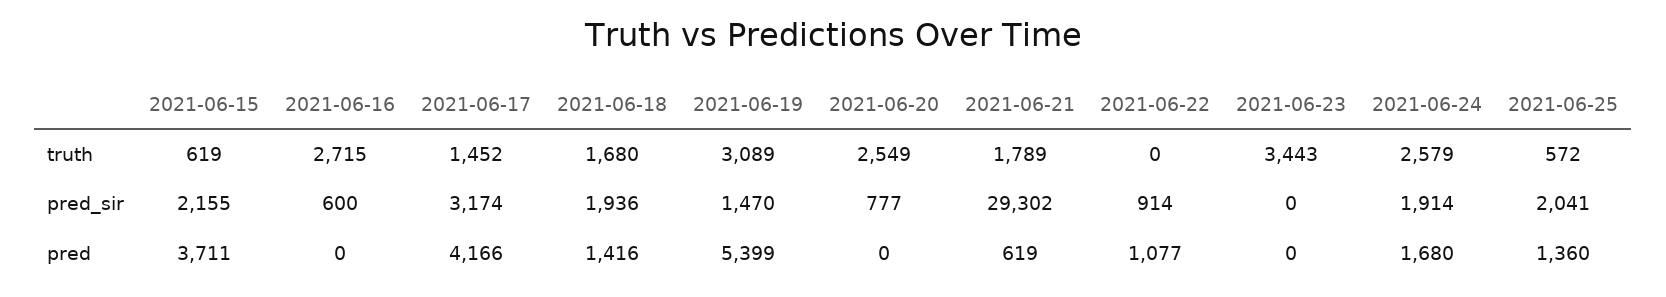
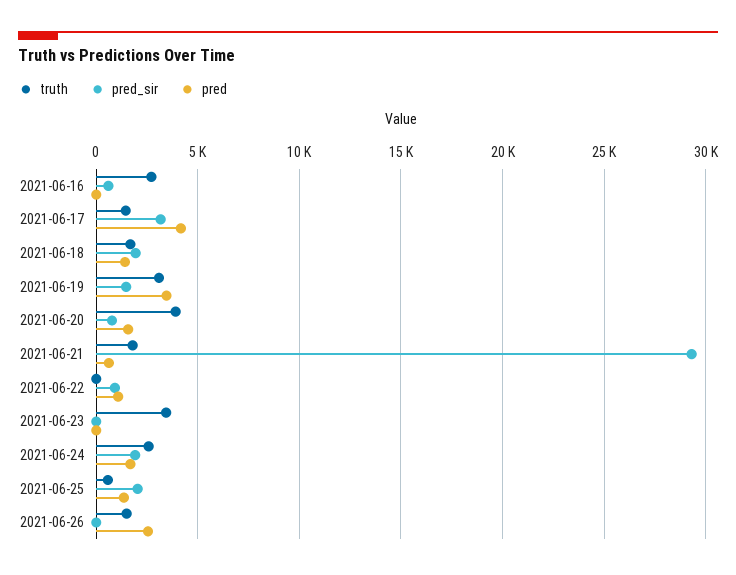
truth, 2021-06-15: 619 -> none
truth, 2021-06-20: 2549 -> 4000
pred_sir, 2021-06-15: 2155 -> none
pred, 2021-06-15: 3711 -> none
pred, 2021-06-19: 5399 -> 3500
pred, 2021-06-20: 0 -> 1500
truth, 2021-06-26: none -> 1500
pred_sir, 2021-06-26: none -> 0
pred, 2021-06-26: none -> 2500

